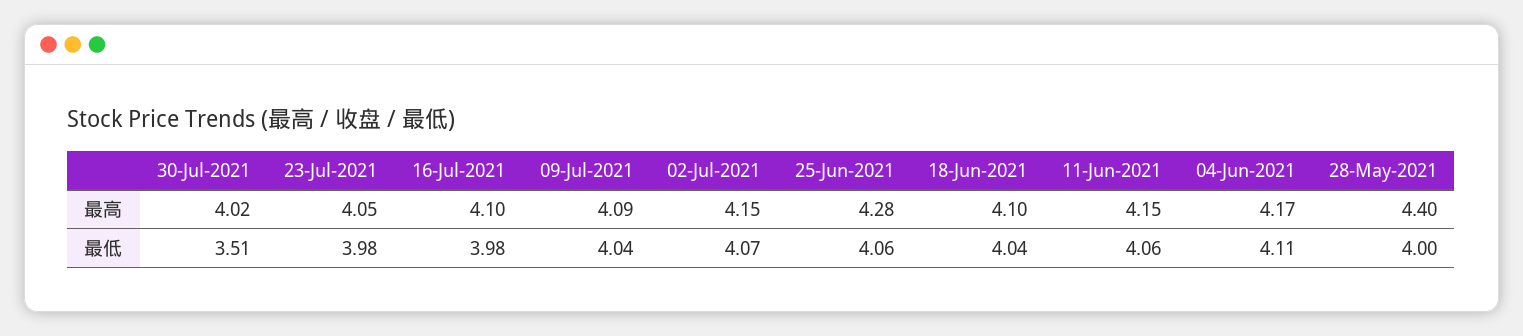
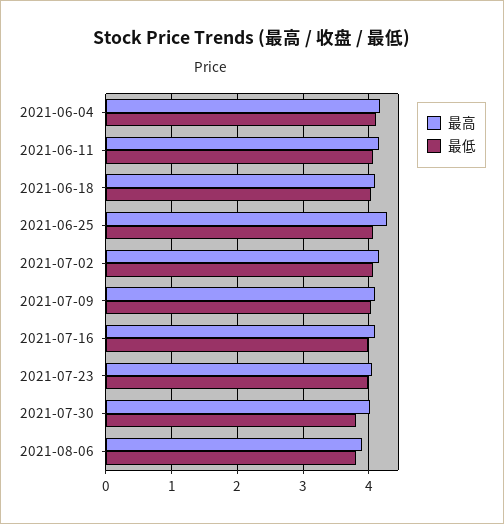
最高, 28-May-2021: 4.4 -> none
最低, 30-Jul-2021: 3.51 -> 3.8
最低, 28-May-2021: 4 -> none
最高, 2021-08-06: none -> 3.9
最低, 2021-08-06: none -> 3.8

